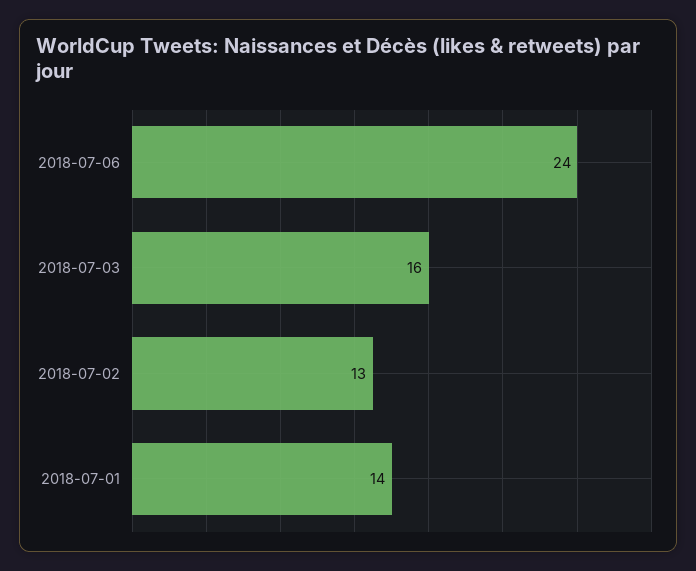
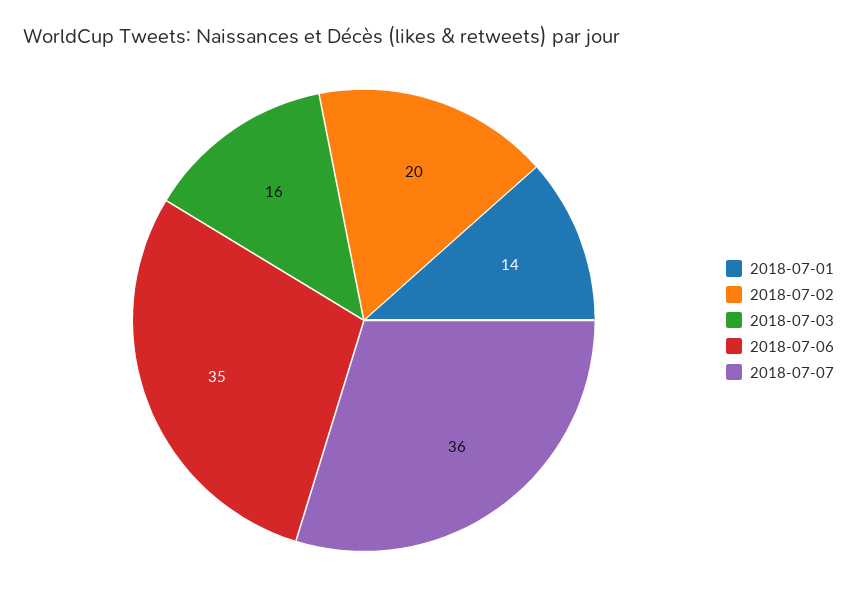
2018-07-06: 24 -> 35
2018-07-02: 13 -> 20
2018-07-07: none -> 36

